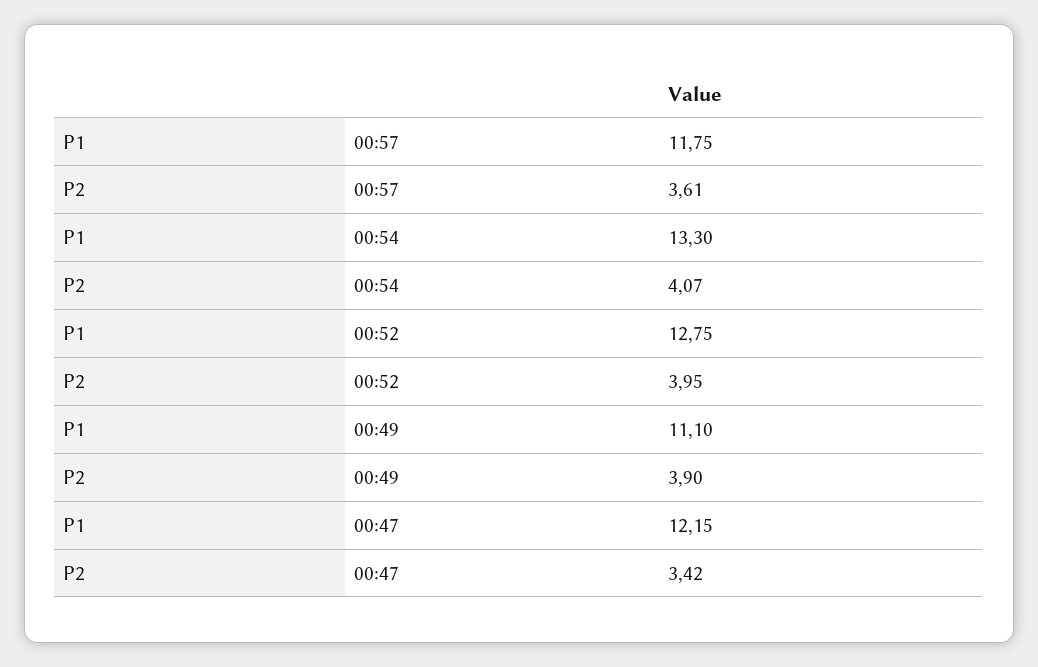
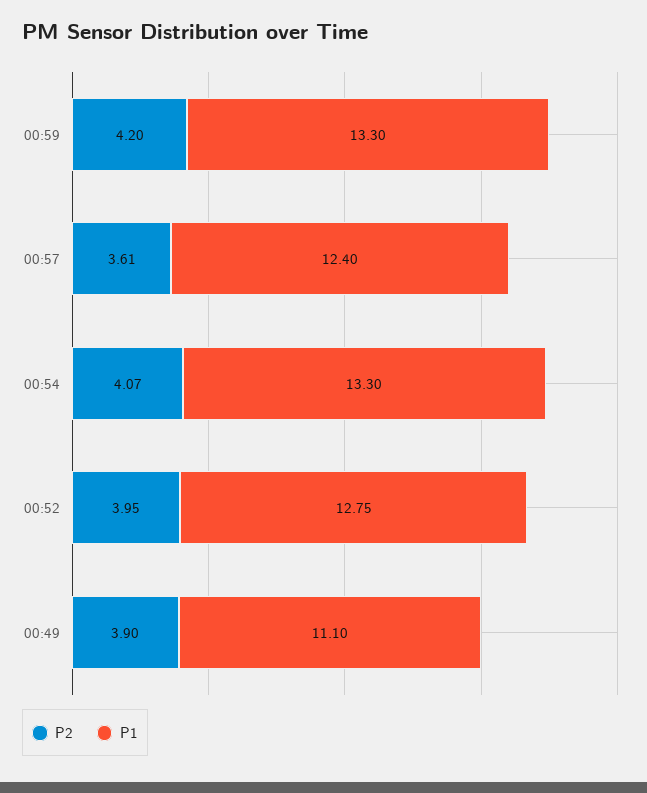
P1, 00:57: 11.75 -> 12.4
P1, 00:47: 12.15 -> none
P2, 00:47: 3.42 -> none
P2, 00:59: none -> 4.2
P1, 00:59: none -> 13.3

